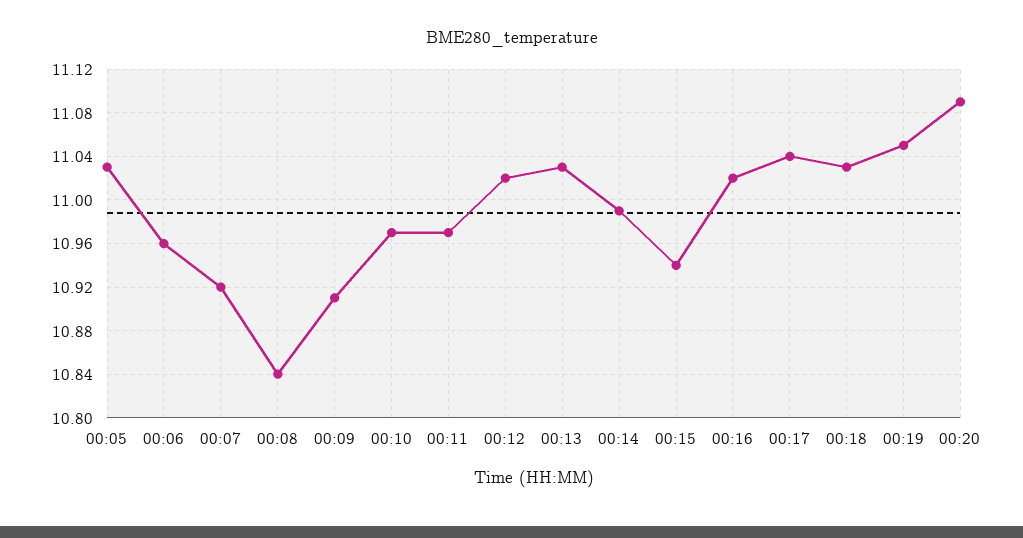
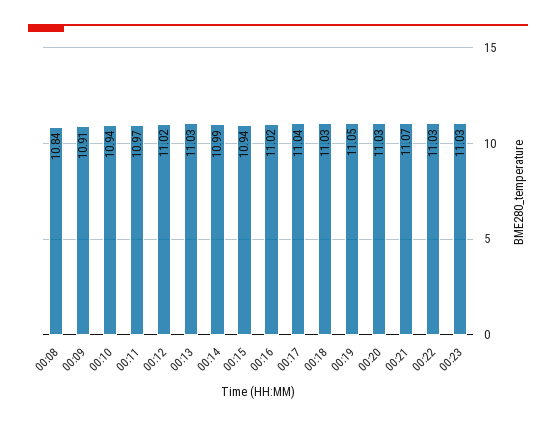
00:05: 11.03 -> none
00:06: 10.96 -> none
00:07: 10.92 -> none
00:10: 10.97 -> 10.94
00:20: 11.09 -> 11.03
00:21: none -> 11.07
00:22: none -> 11.03
00:23: none -> 11.03

